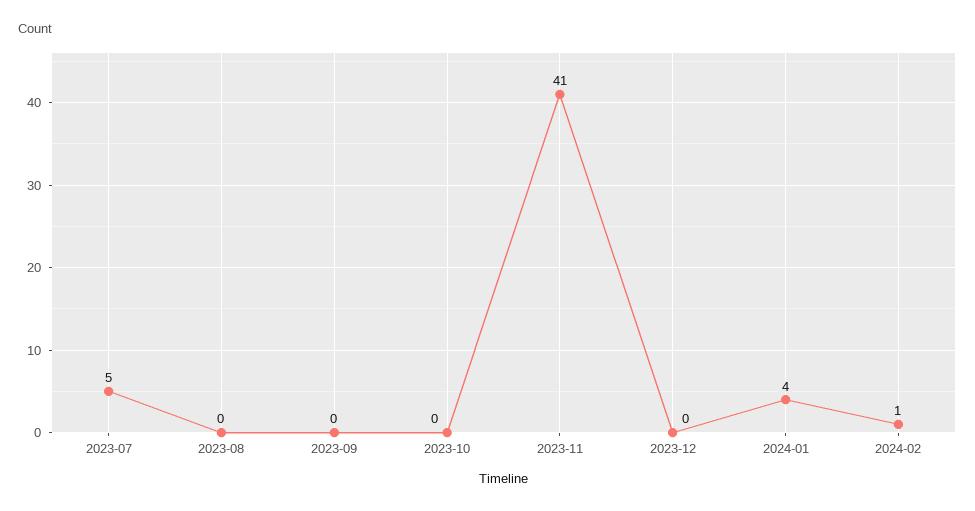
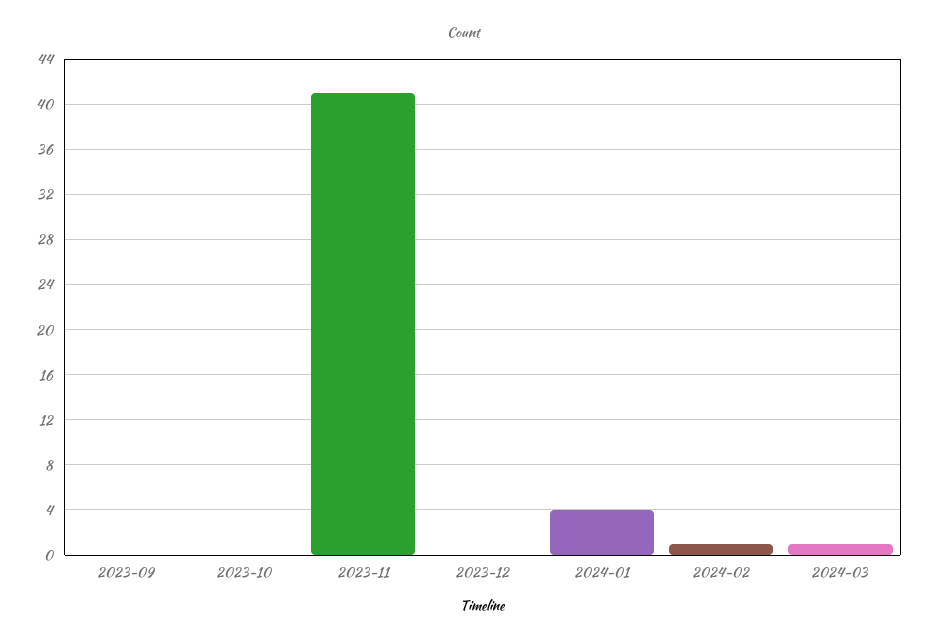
2023-07: 5 -> none
2023-08: 0 -> none
2024-03: none -> 1

